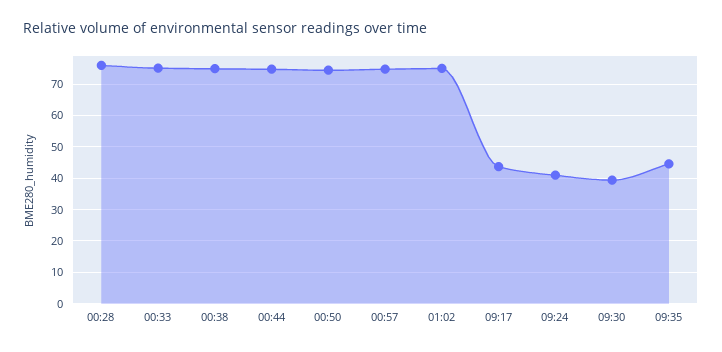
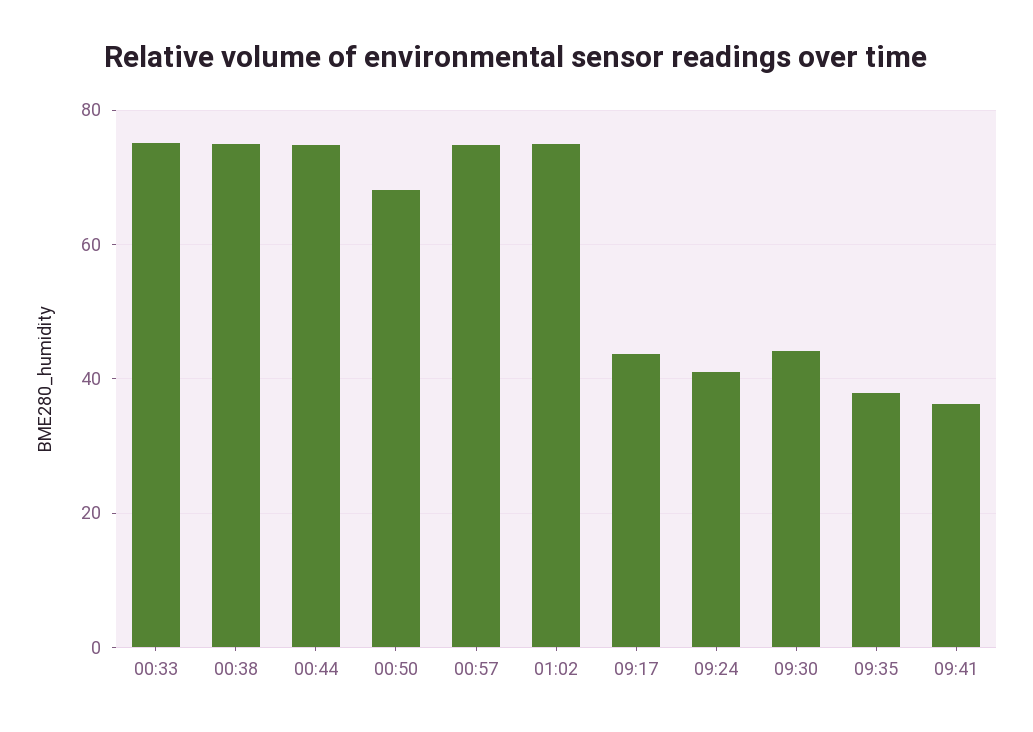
00:28: 76 -> none
00:50: 74 -> 68
09:30: 40 -> 44
09:35: 44 -> 38
09:41: none -> 36

